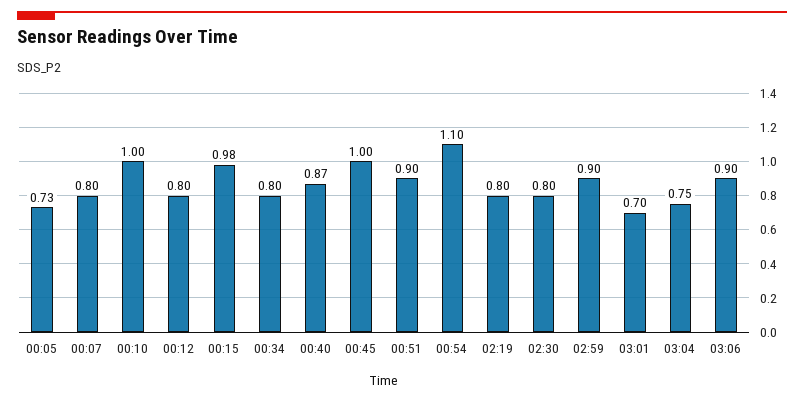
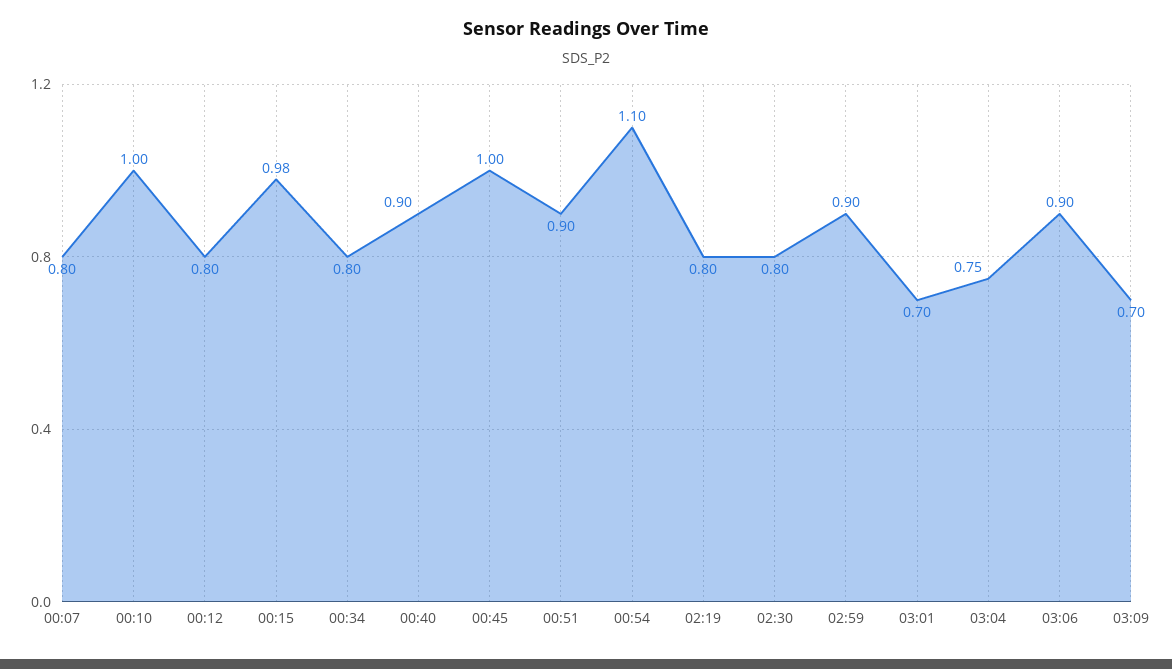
00:05: 0.73 -> none
00:40: 0.87 -> 0.9
03:09: none -> 0.7

